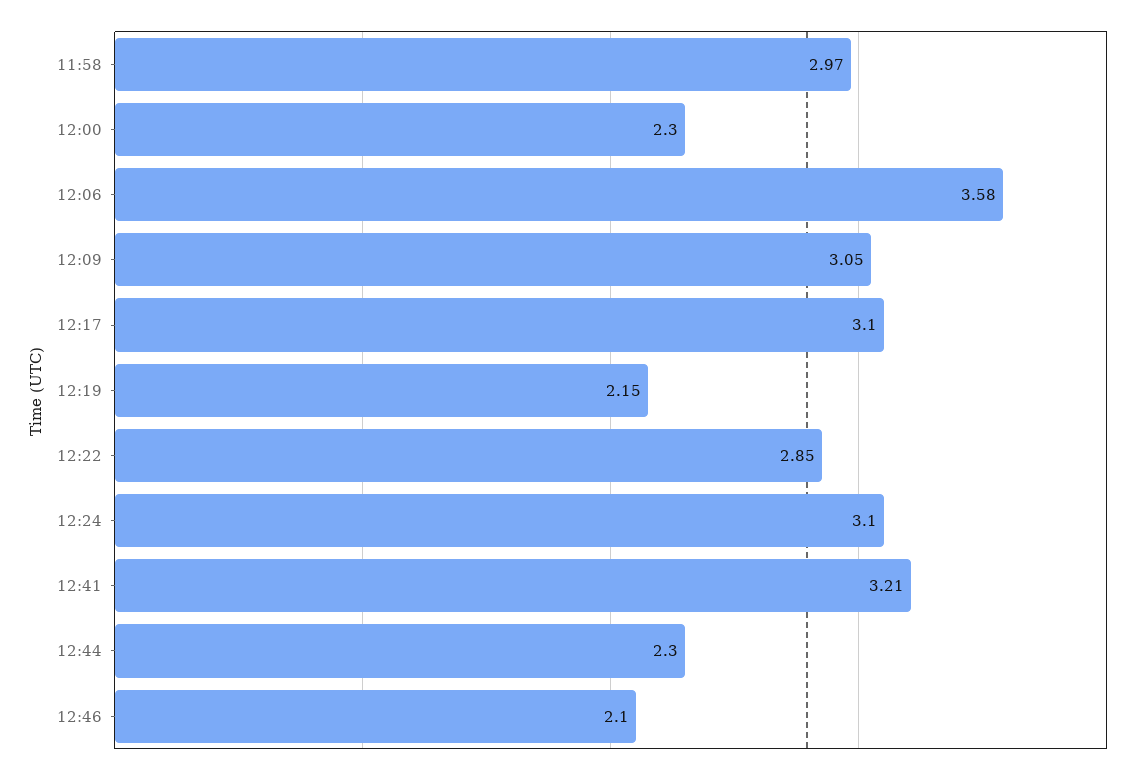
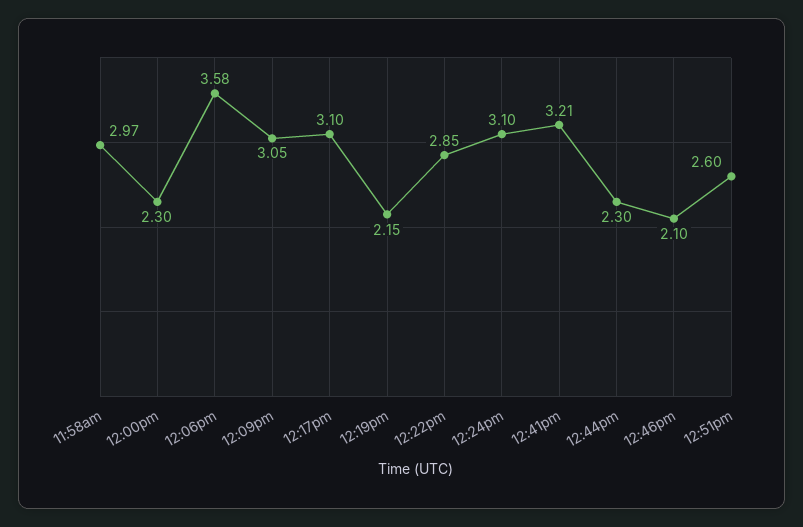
12:51pm: none -> 2.6

